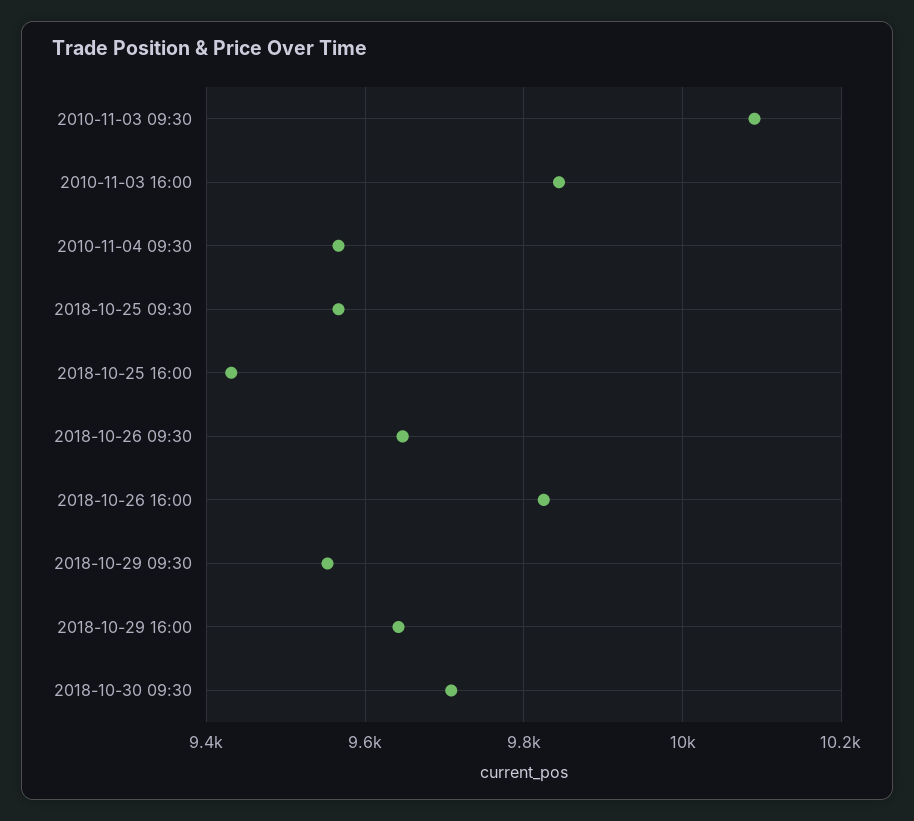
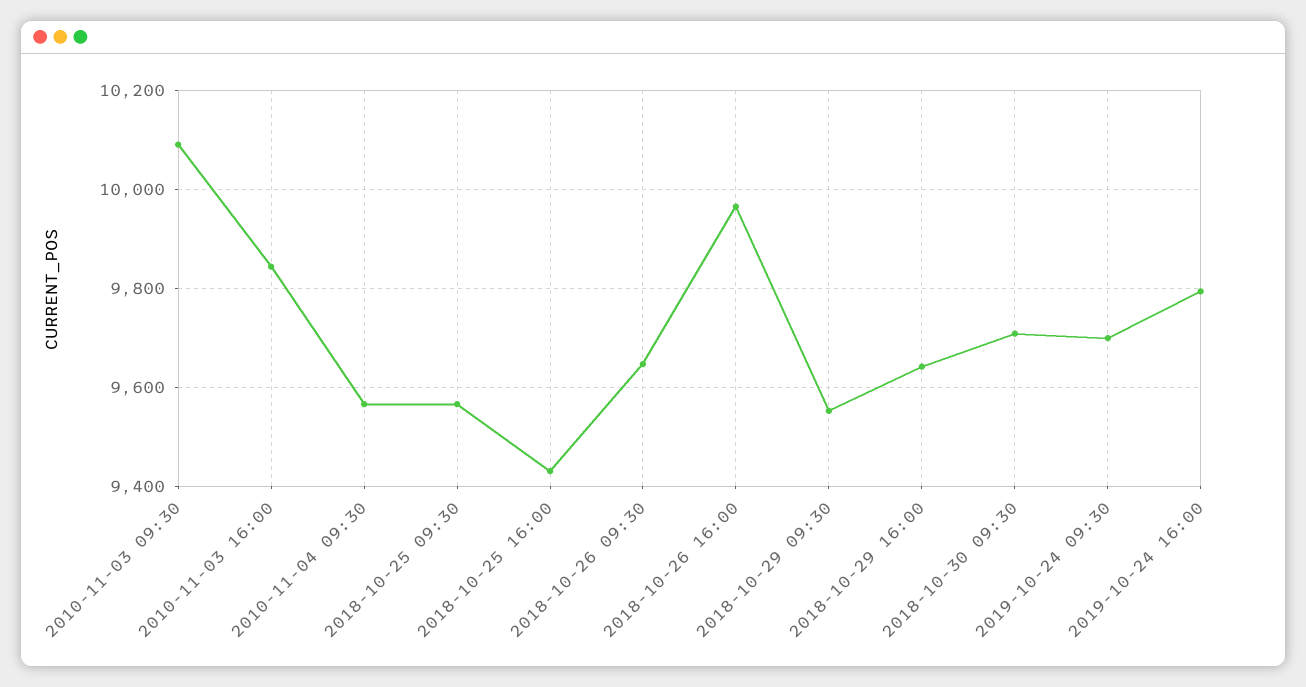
2018-10-26 16:00: 9820 -> 9960
2019-10-24 09:30: none -> 9700
2019-10-24 16:00: none -> 9800

